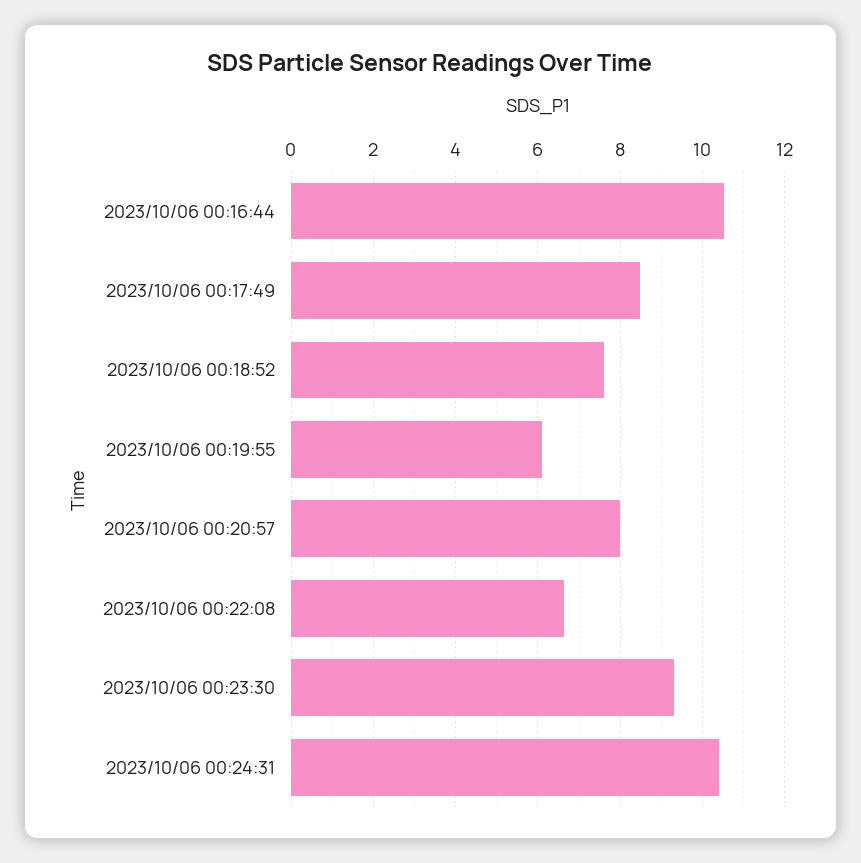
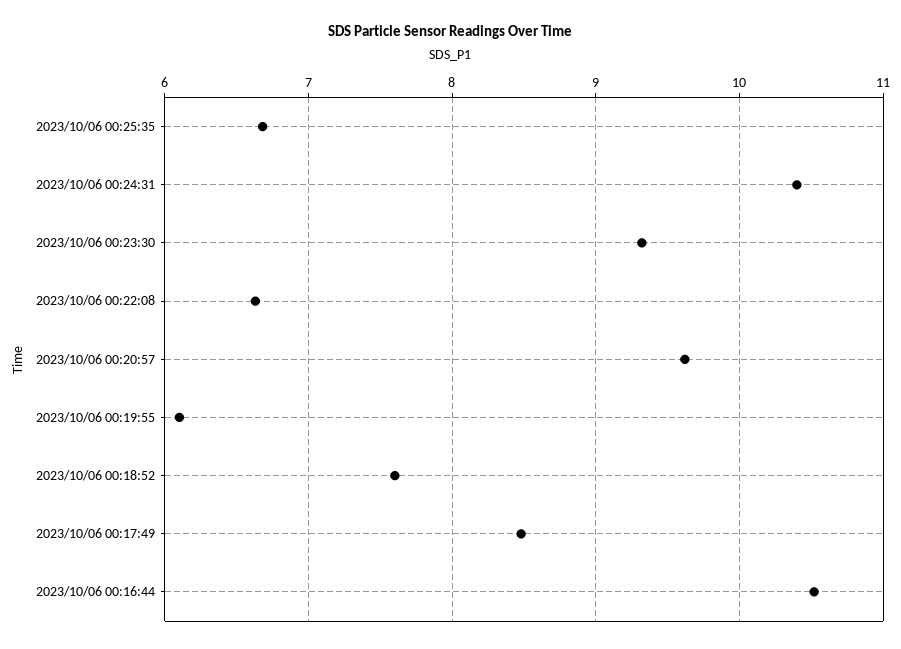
2023/10/06 00:20:57: 8 -> 9.6
2023/10/06 00:25:35: none -> 6.7

